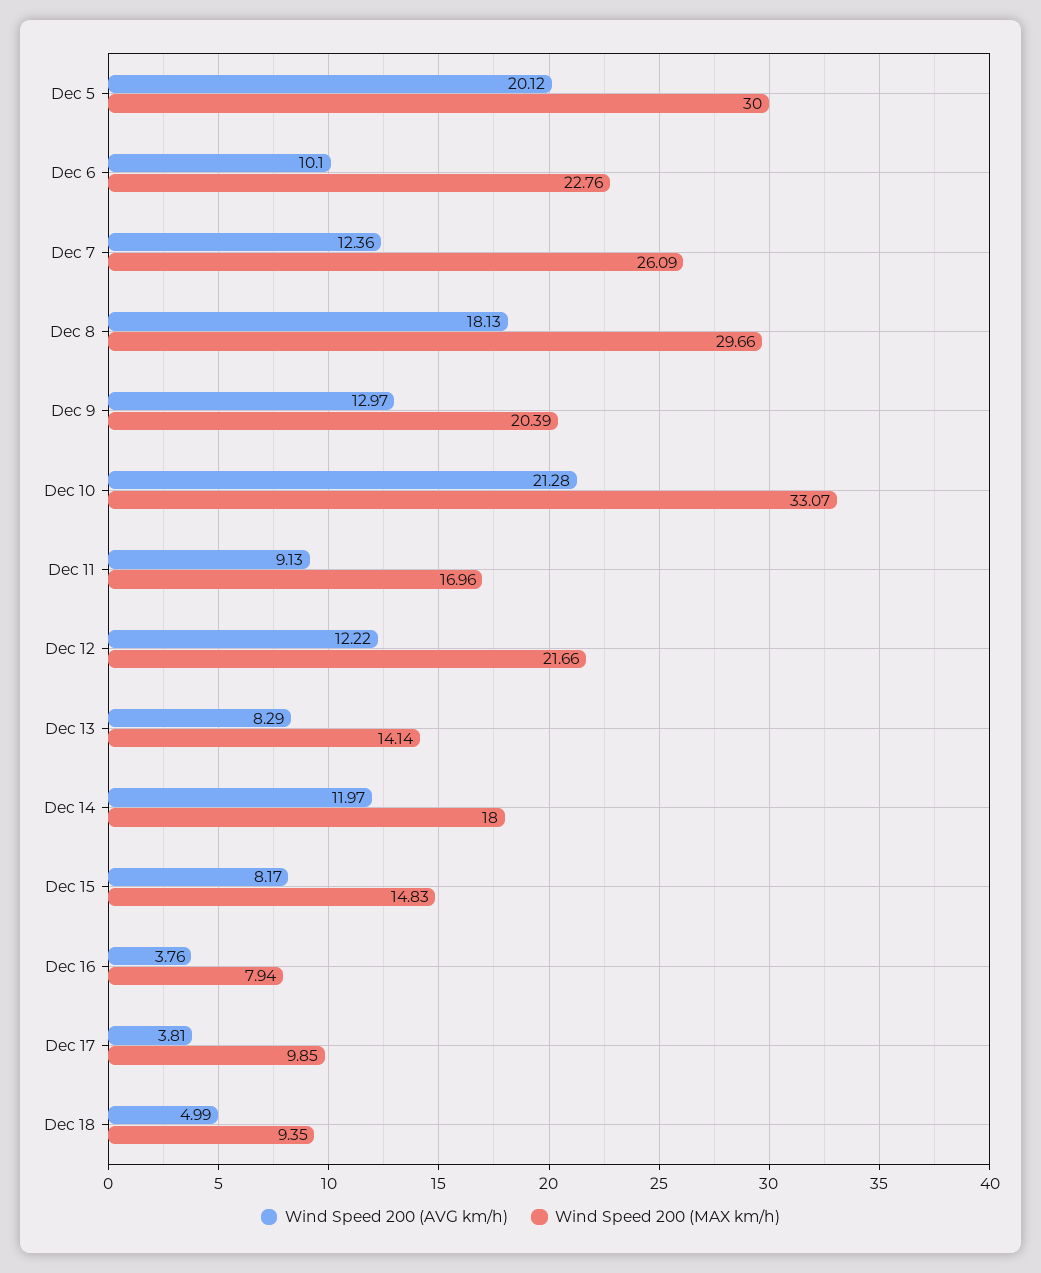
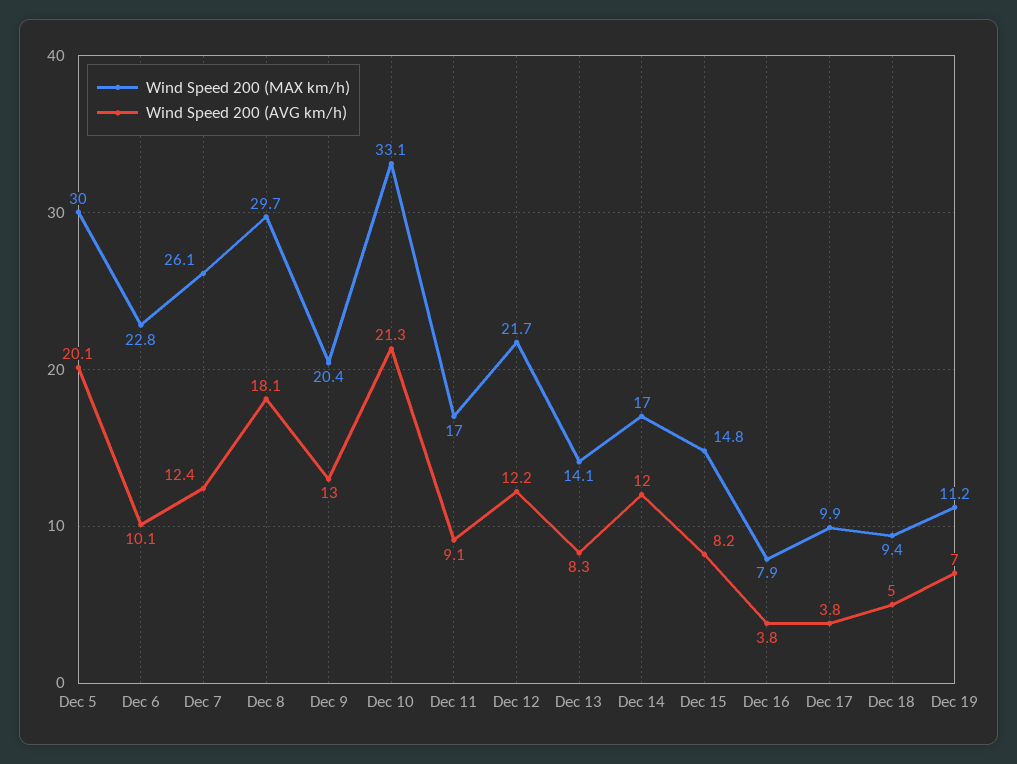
Wind Speed 200 (MAX km/h), Dec 14: 18 -> 17
Wind Speed 200 (MAX km/h), Dec 19: none -> 11.2
Wind Speed 200 (AVG km/h), Dec 19: none -> 7

